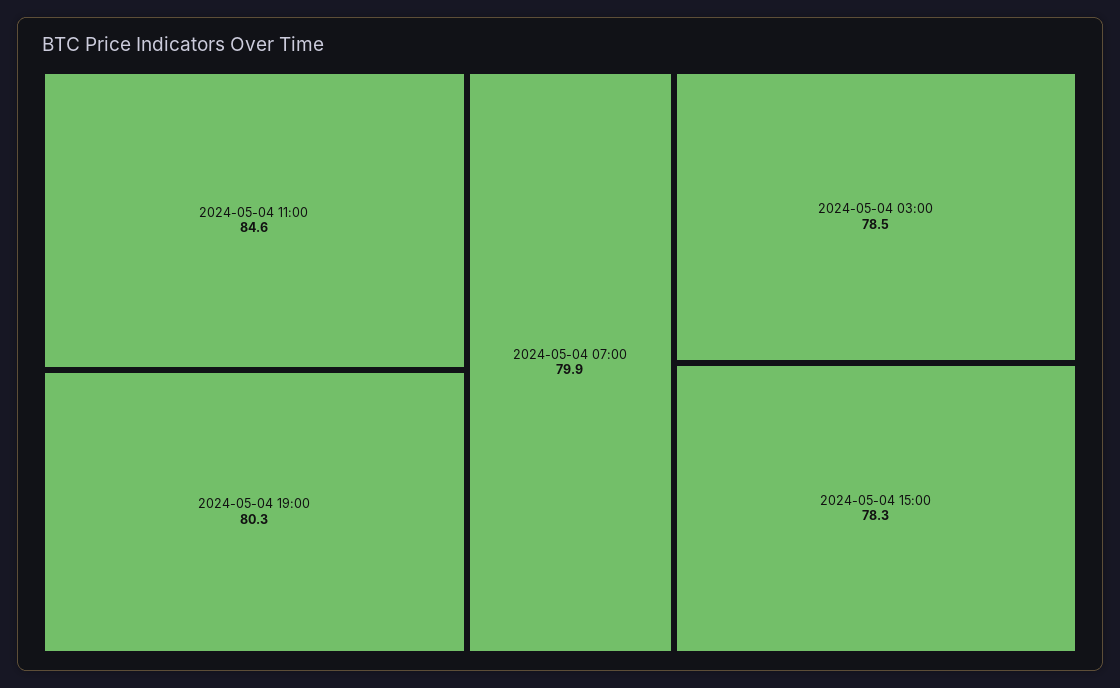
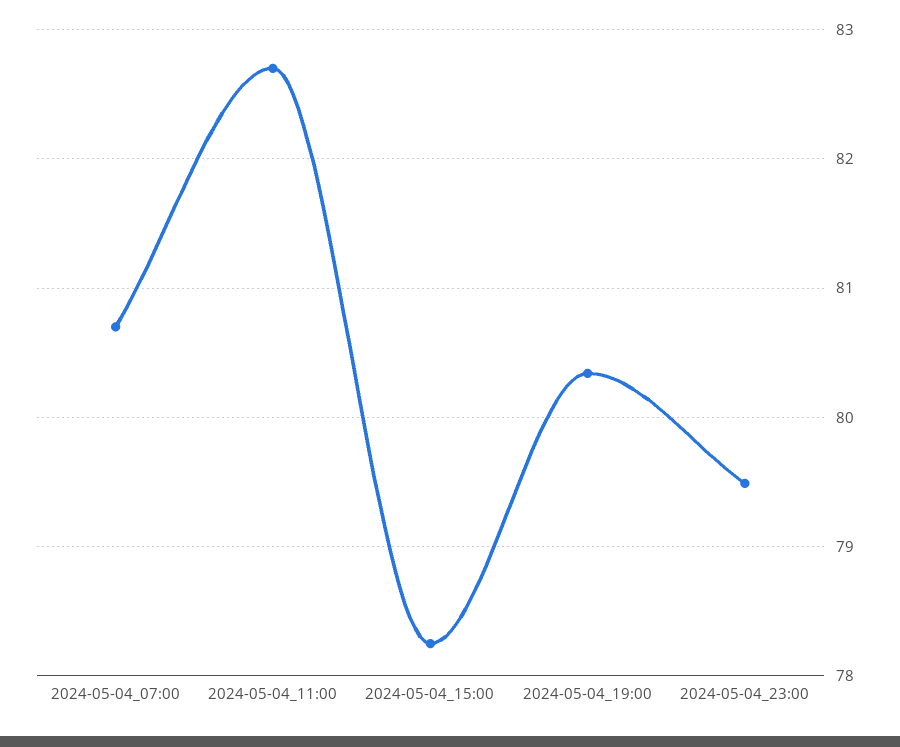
2024-05-04 11:00: 84.6 -> 82.7
2024-05-04 07:00: 79.9 -> 80.7
2024-05-04 03:00: 78.5 -> none
2024-05-04_23:00: none -> 79.5

